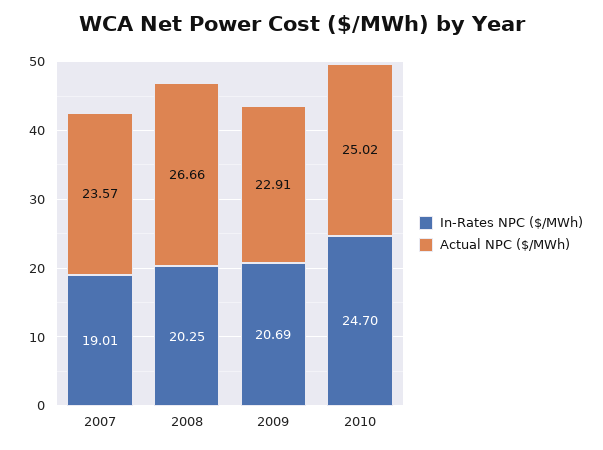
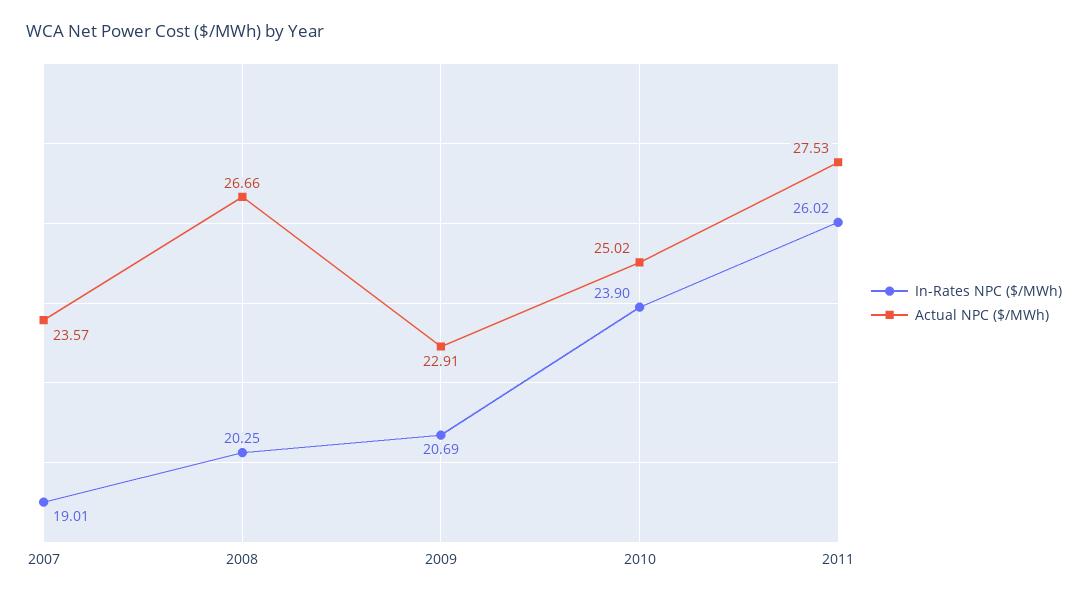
In-Rates NPC ($/MWh), 2010: 24.7 -> 23.9
In-Rates NPC ($/MWh), 2011: none -> 26.02
Actual NPC ($/MWh), 2011: none -> 27.53

